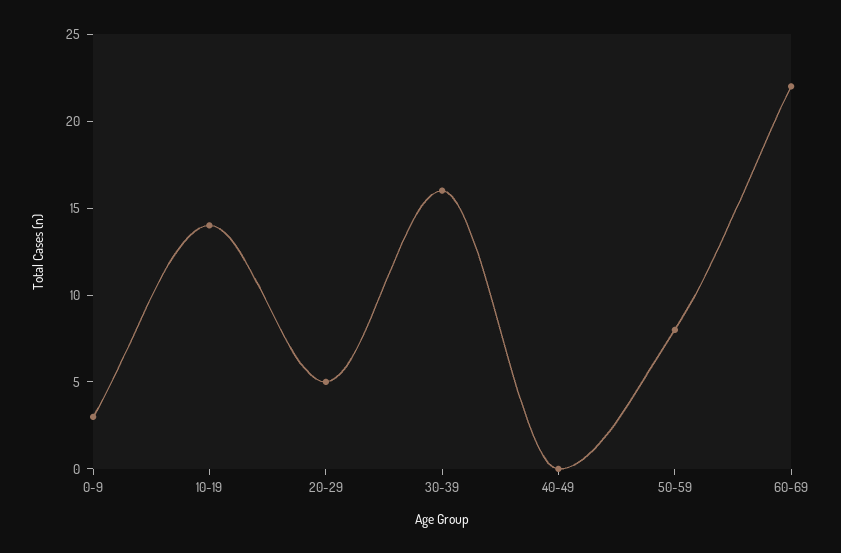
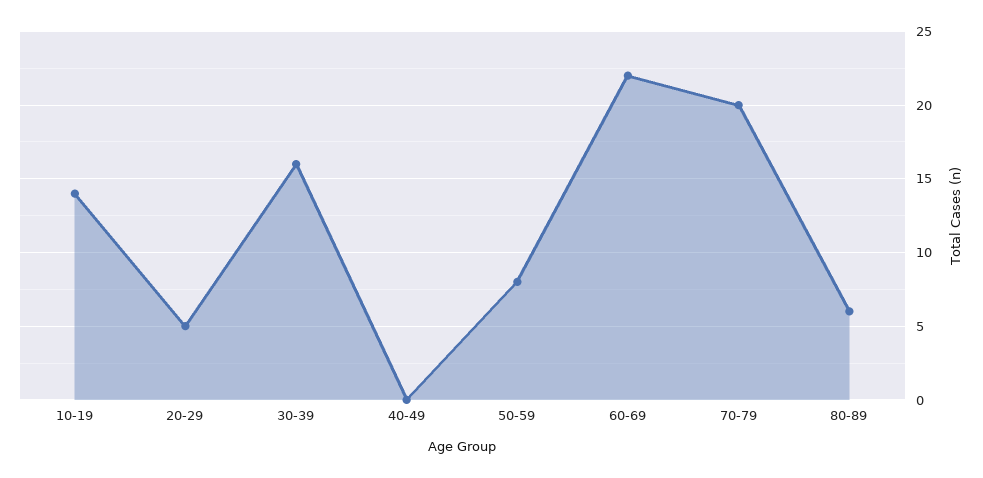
0-9: 3 -> none
70-79: none -> 20
80-89: none -> 6

